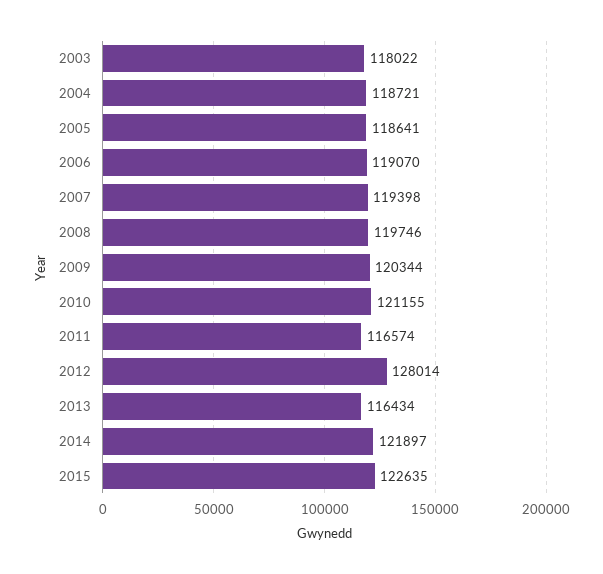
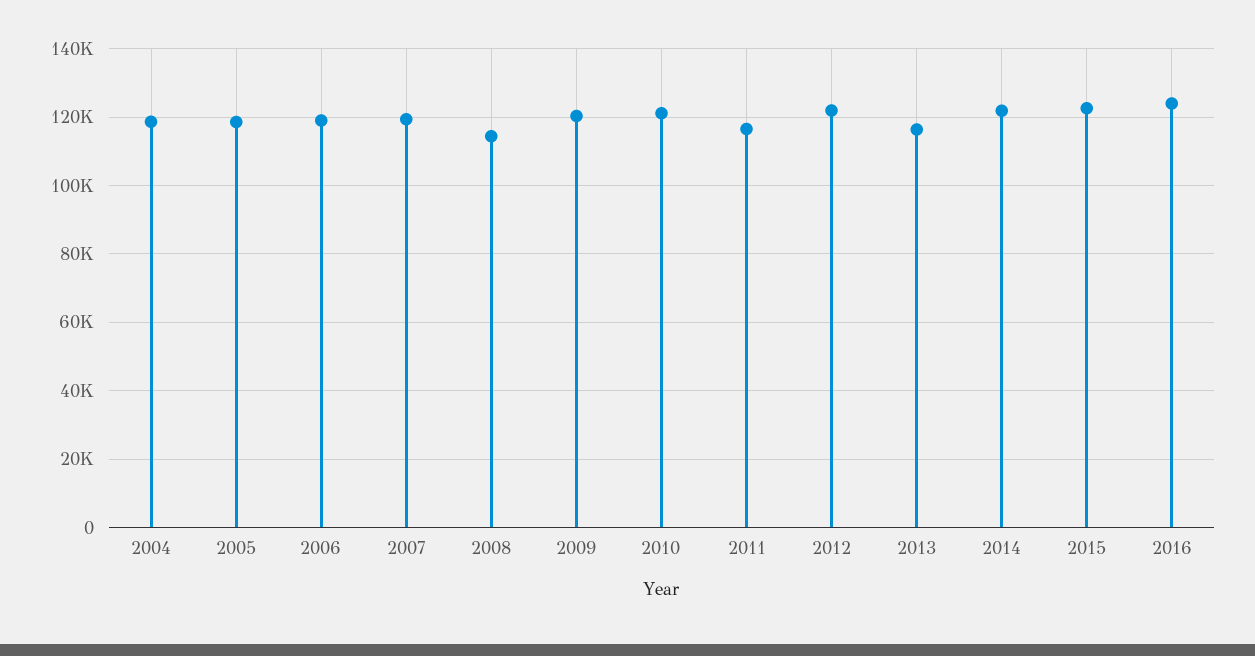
2003: 118022 -> none
2008: 119746 -> 114000
2012: 128014 -> 122000
2016: none -> 124000

